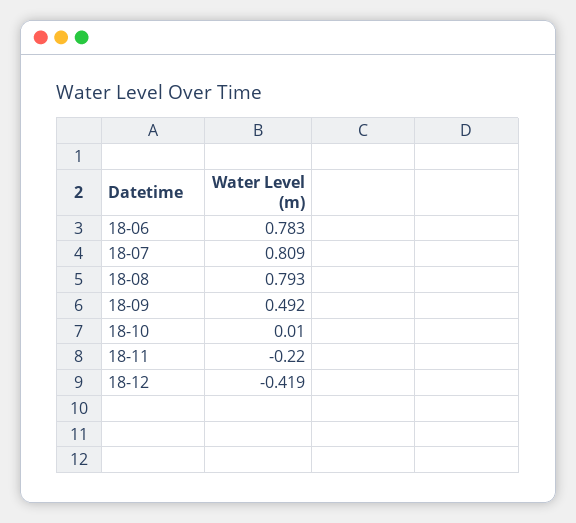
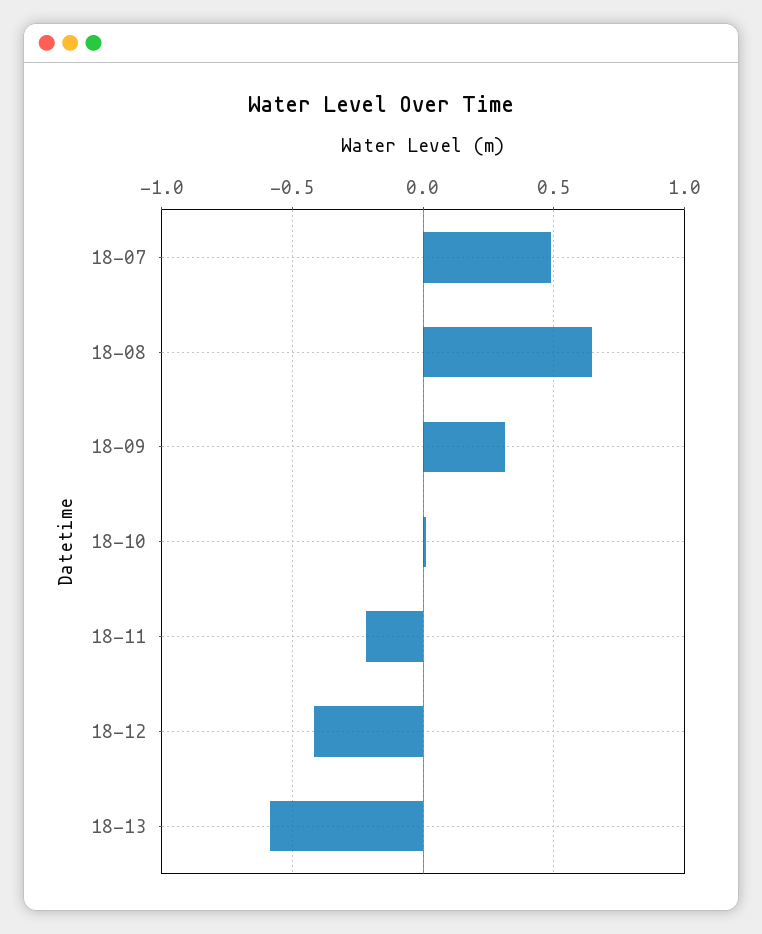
18-06: 0.783 -> none
18-07: 0.809 -> 0.5
18-08: 0.793 -> 0.65
18-09: 0.492 -> 0.3
18-13: none -> -0.6

